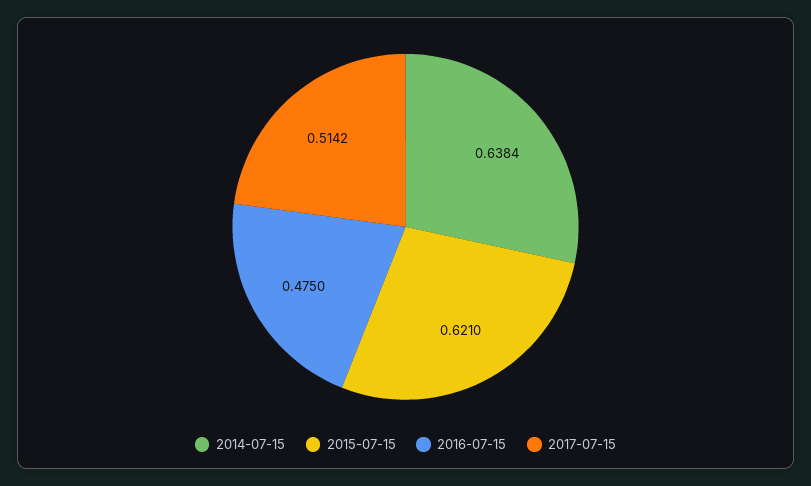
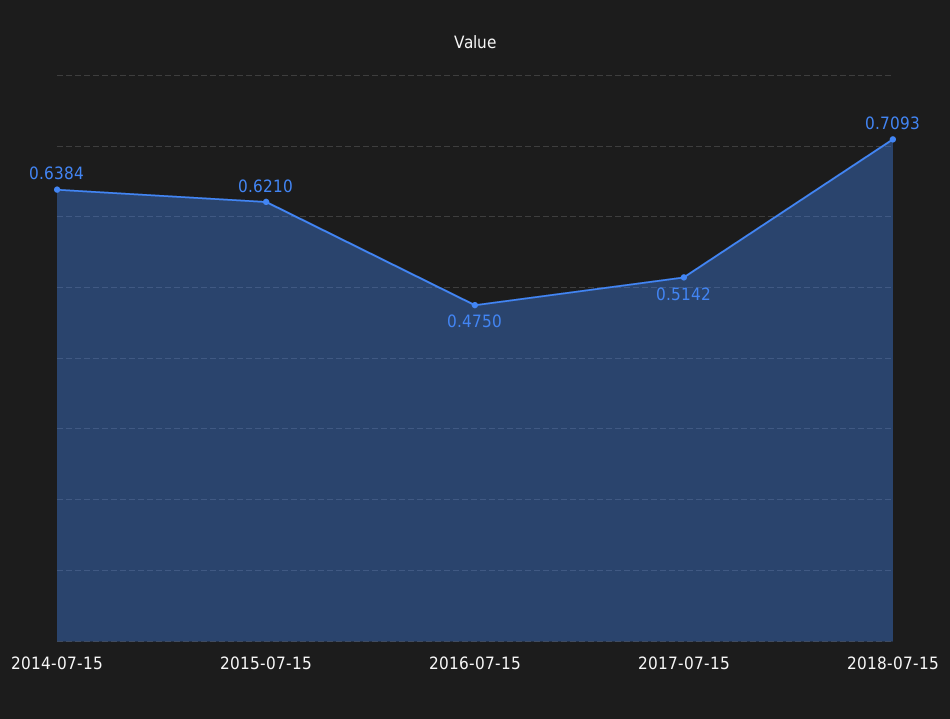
2018-07-15: none -> 0.7093

